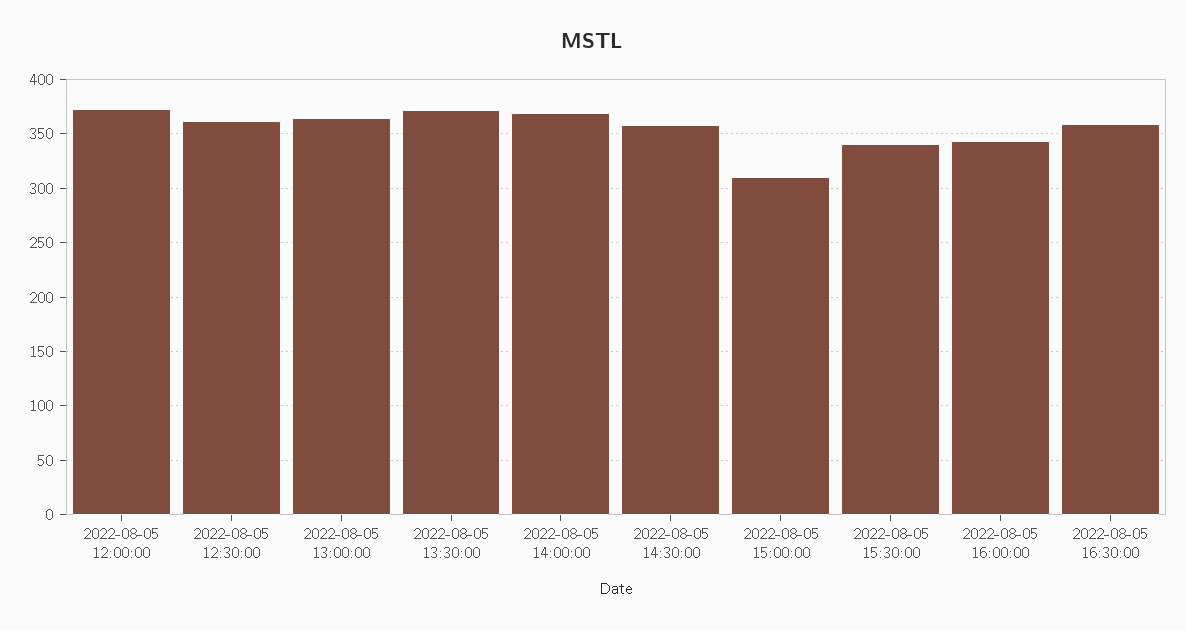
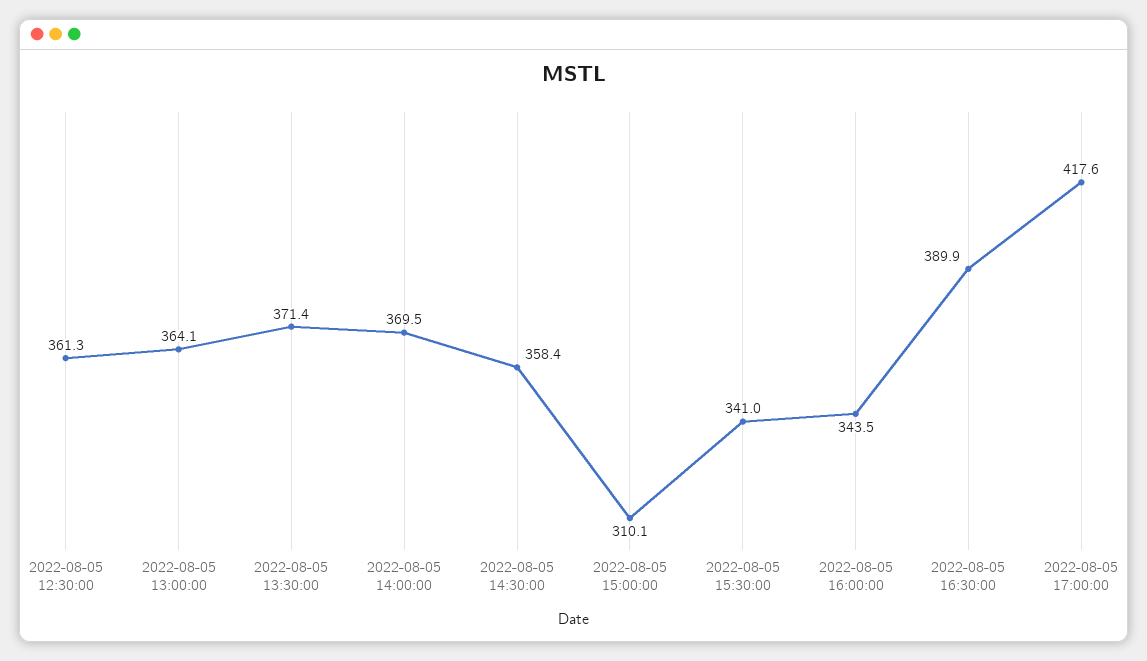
2022-08-05 12:00:00: 370 -> none
2022-08-05 16:30:00: 360 -> 389.9
2022-08-05 17:00:00: none -> 417.6

